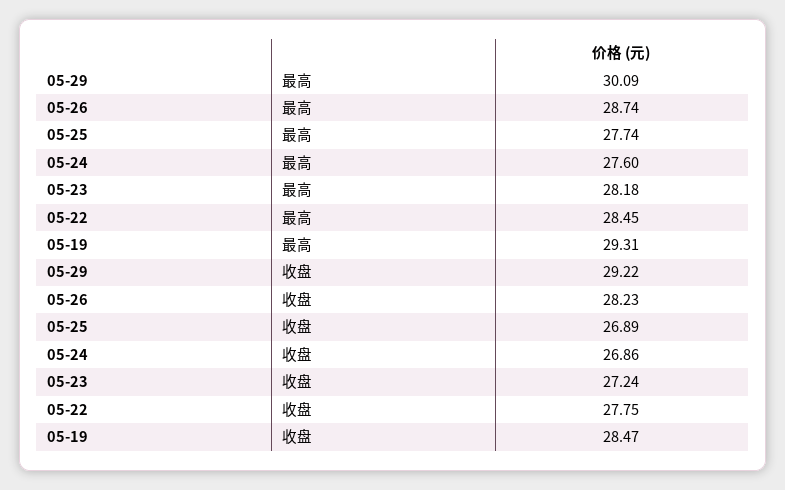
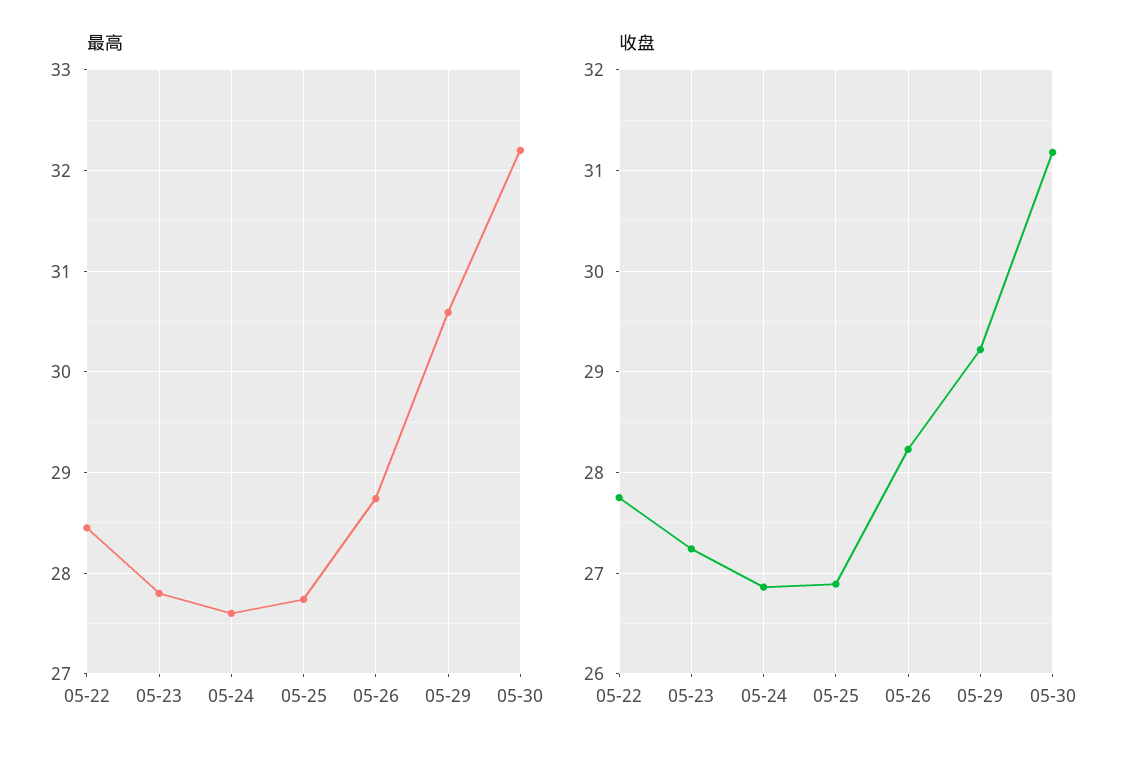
最高, 05-29: 30.09 -> 30.6
最高, 05-23: 28.18 -> 27.8
最高, 05-19: 29.31 -> none
收盘, 05-19: 28.47 -> none
最高, 05-30: none -> 32.2
收盘, 05-30: none -> 31.2

